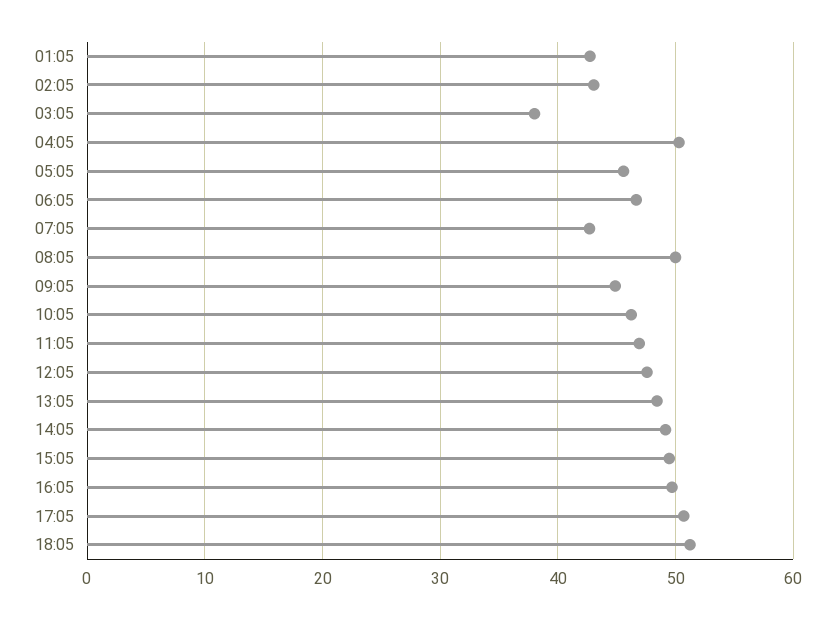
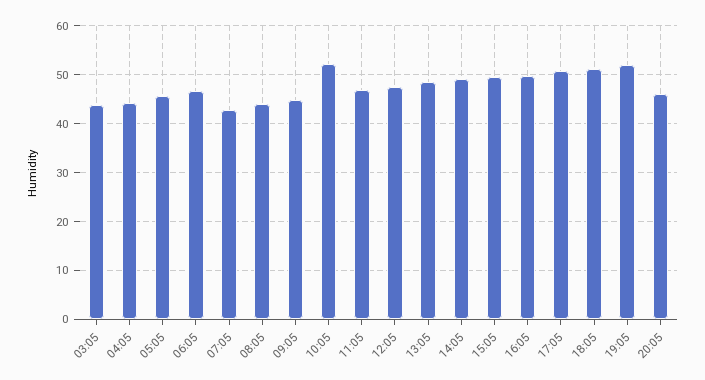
01:05: 43 -> none
02:05: 43 -> none
03:05: 38 -> 44
04:05: 50 -> 44
08:05: 50 -> 44
10:05: 46 -> 52
19:05: none -> 52
20:05: none -> 46

